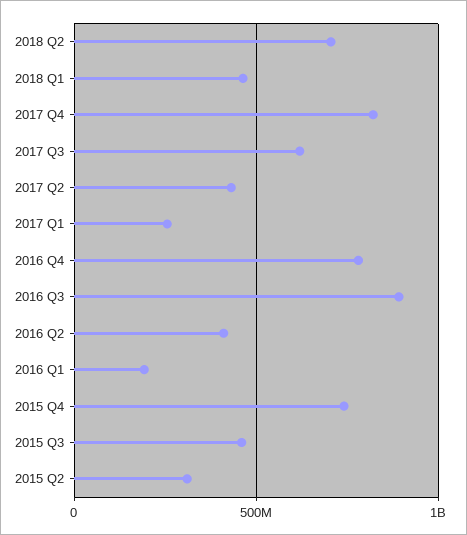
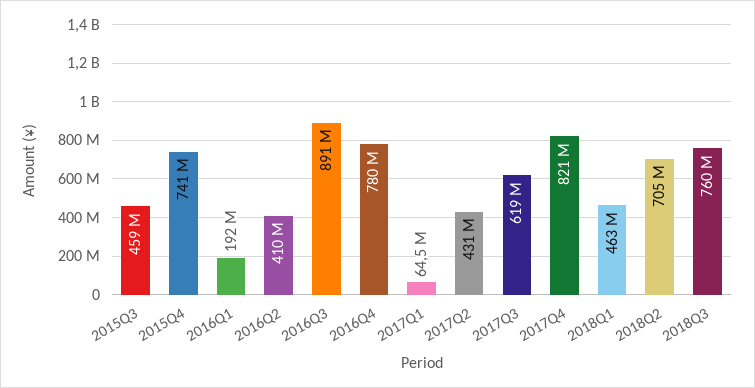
2017 Q1: 250000000 -> 64500000
2015 Q2: 300000000 -> none
2018Q3: none -> 760000000

